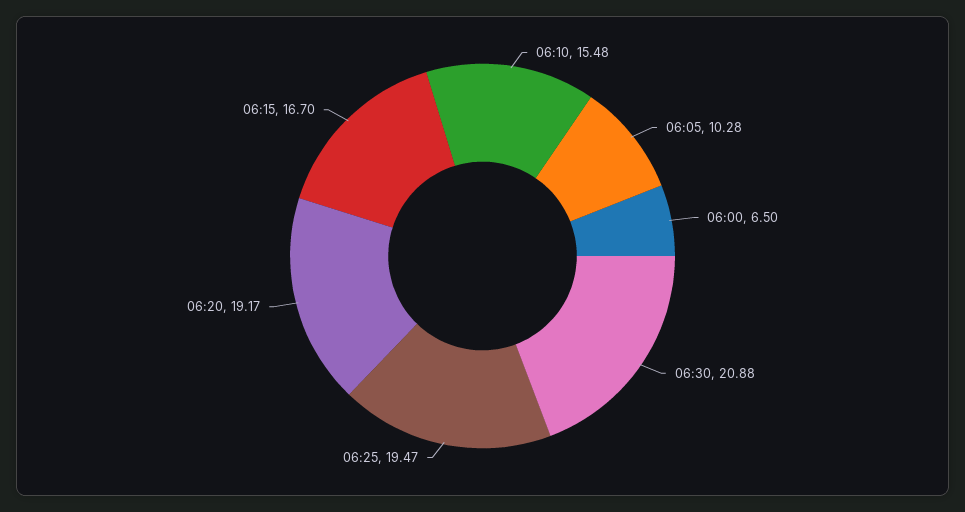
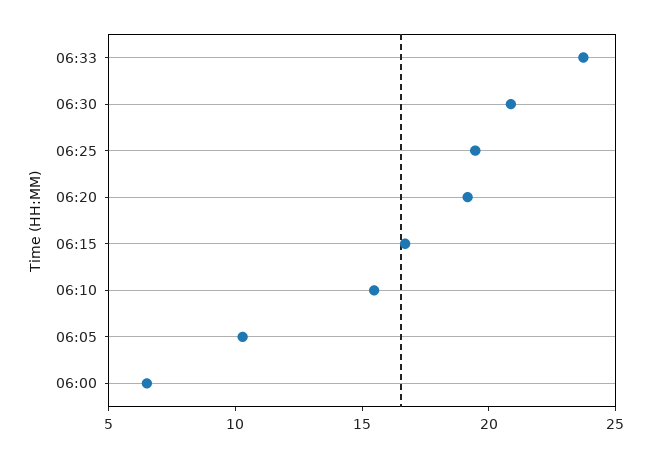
06:33: none -> 24

